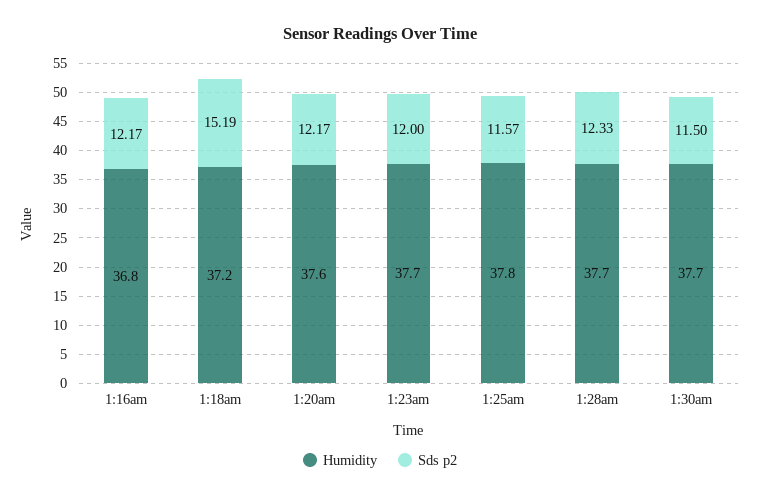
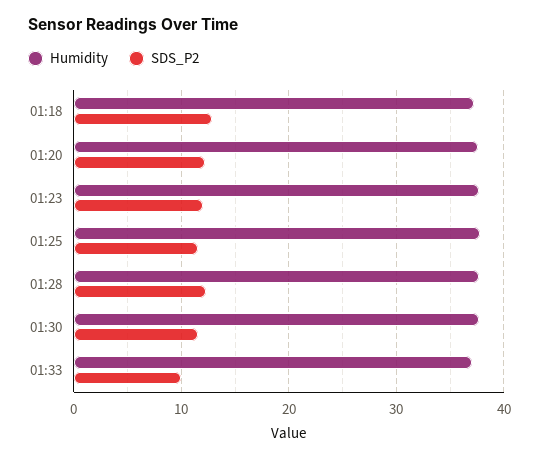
Humidity, 1:16am: 36.8 -> none
Sds p2, 1:16am: 12.17 -> none
Sds p2, 1:18am: 15.19 -> 13
Humidity, 01:33: none -> 37
Sds p2, 01:33: none -> 10

